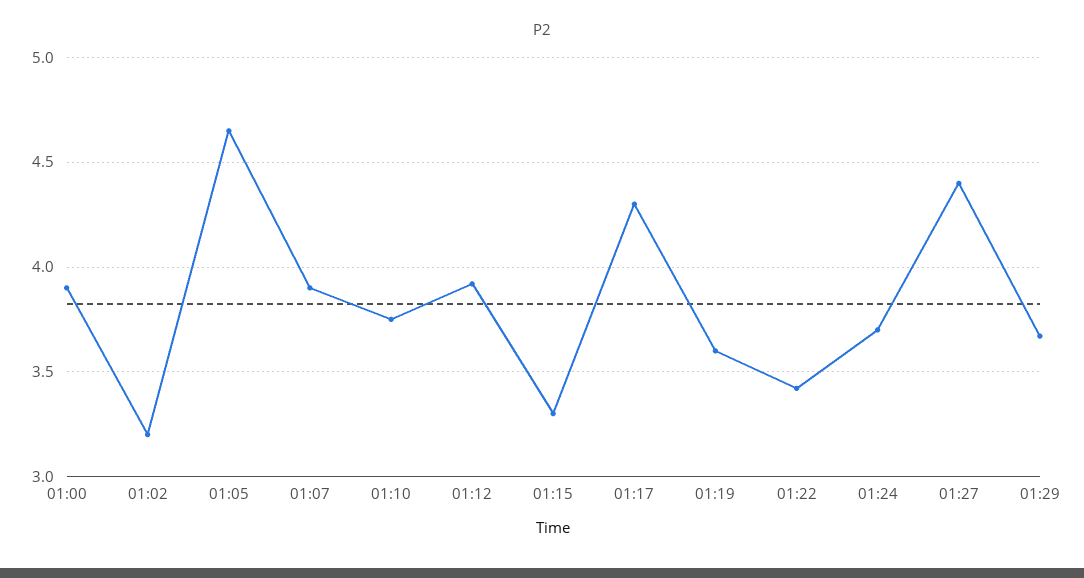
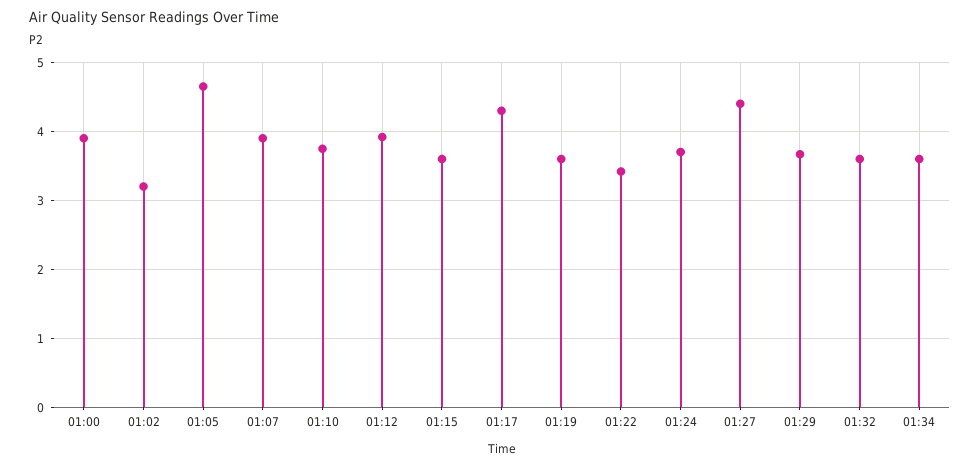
01:15: 3.3 -> 3.6
01:32: none -> 3.6
01:34: none -> 3.6

